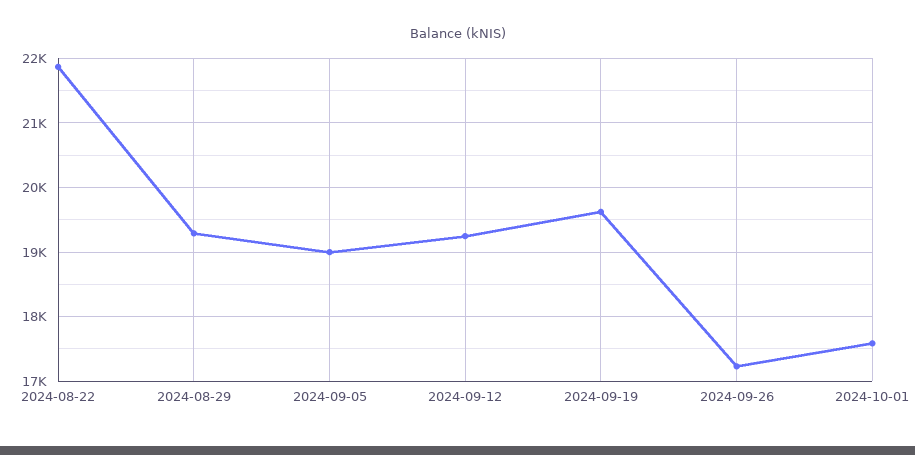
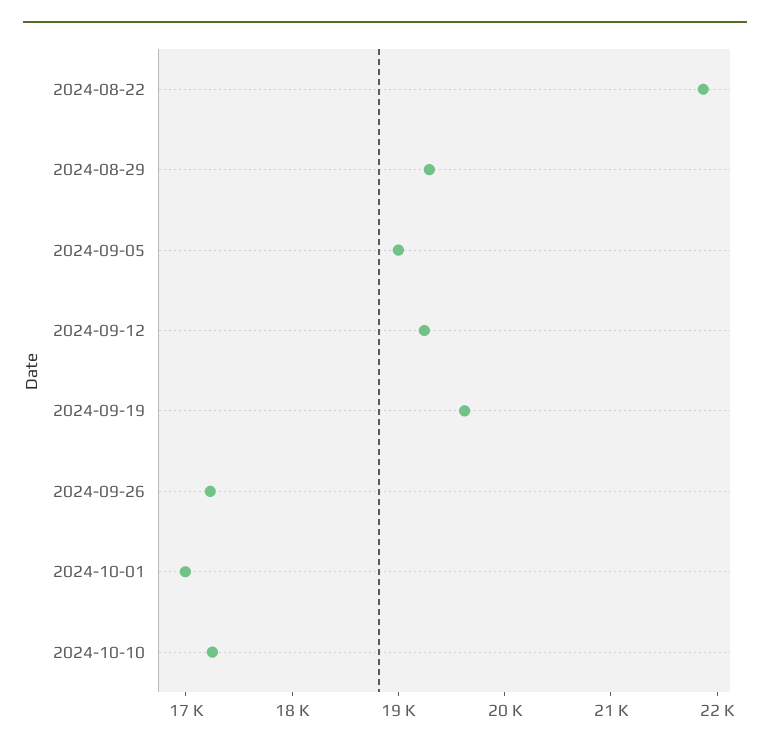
2024-10-01: 17600 -> 17000
2024-10-10: none -> 17200

